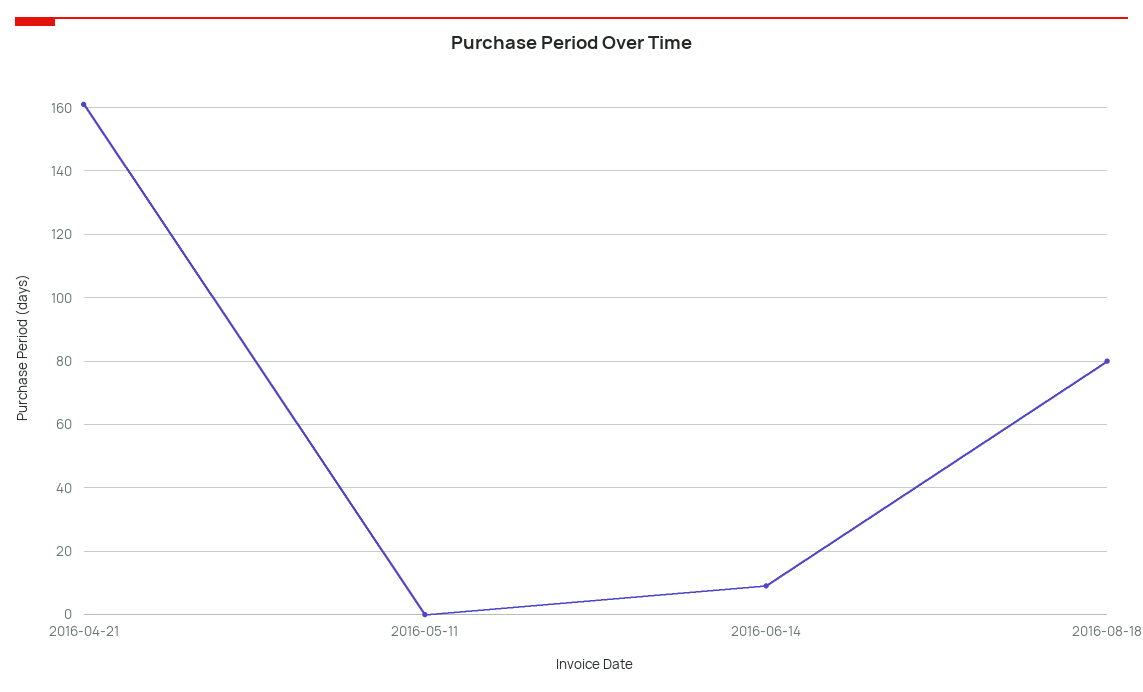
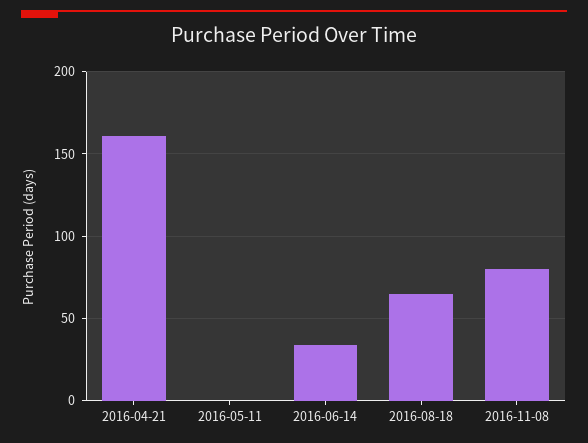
2016-06-14: 10 -> 35
2016-08-18: 80 -> 65
2016-11-08: none -> 80

